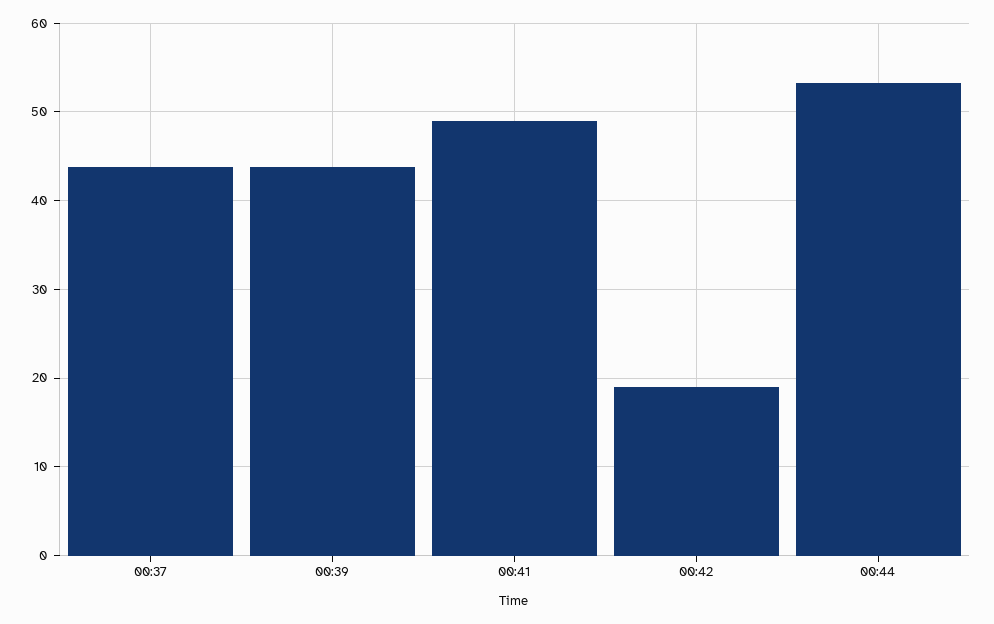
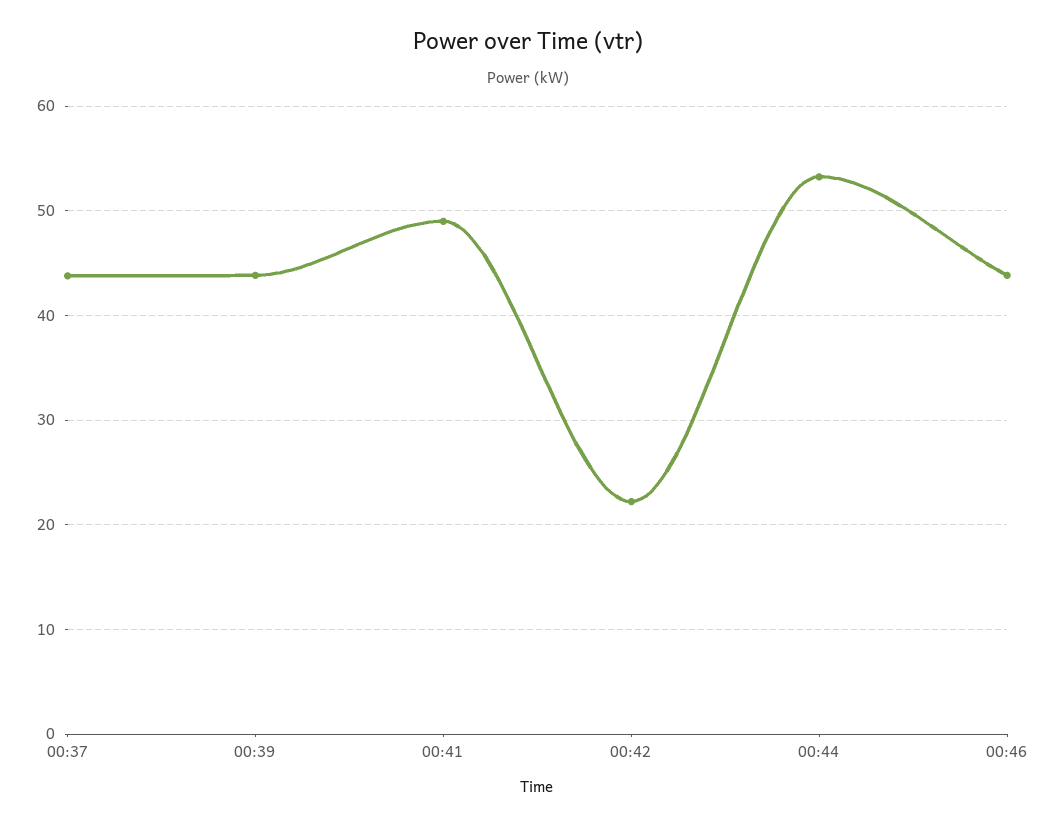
00:42: 19 -> 22
00:46: none -> 44

